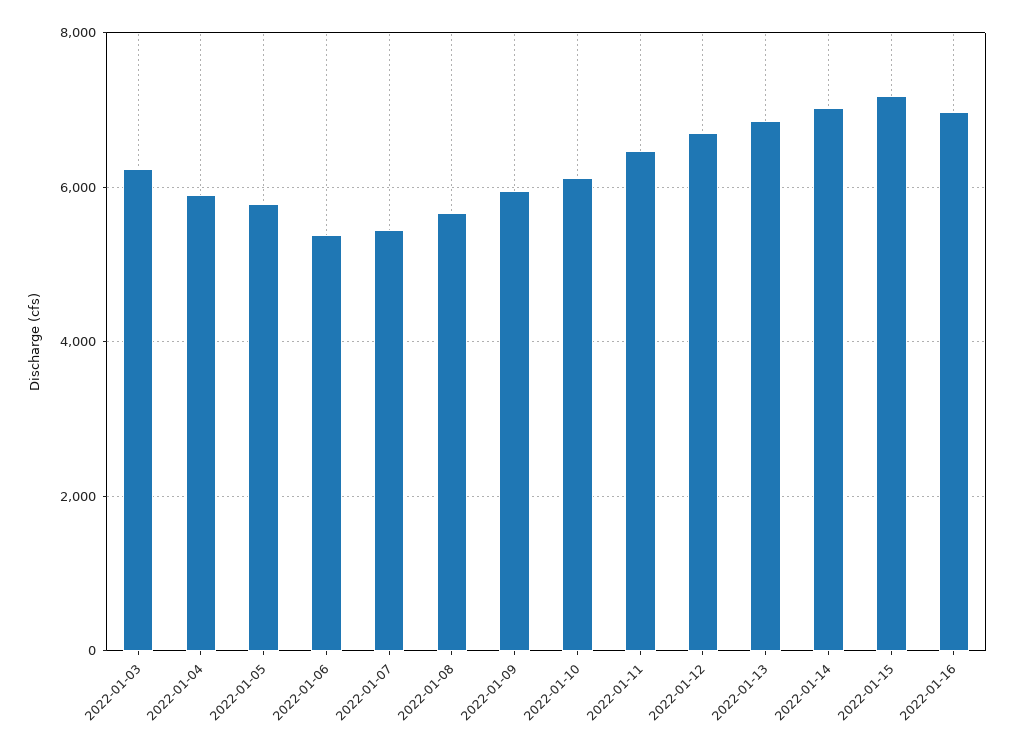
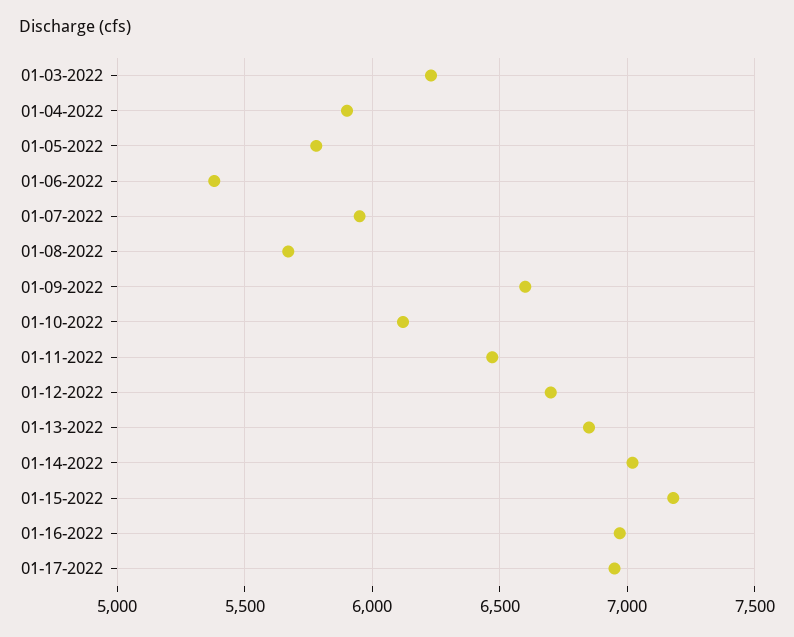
2022-01-07: 5400 -> 5950
2022-01-09: 6000 -> 6600
01-17-2022: none -> 6950

